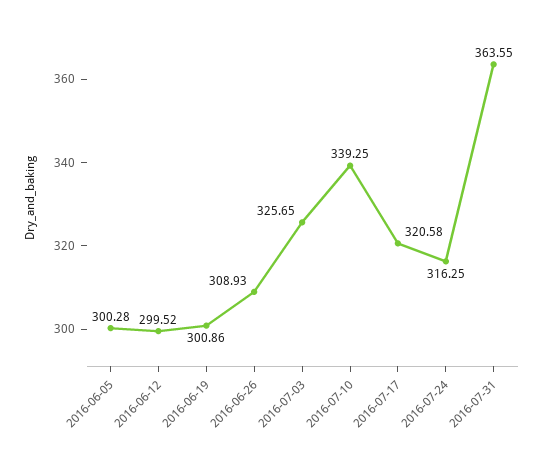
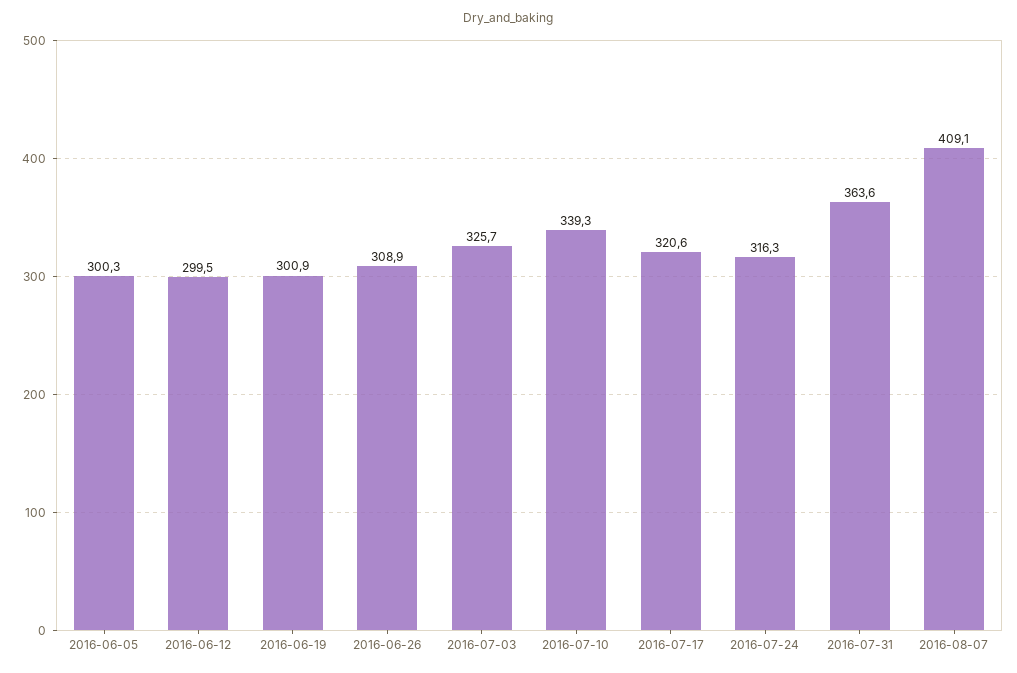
2016-08-07: none -> 409.1

